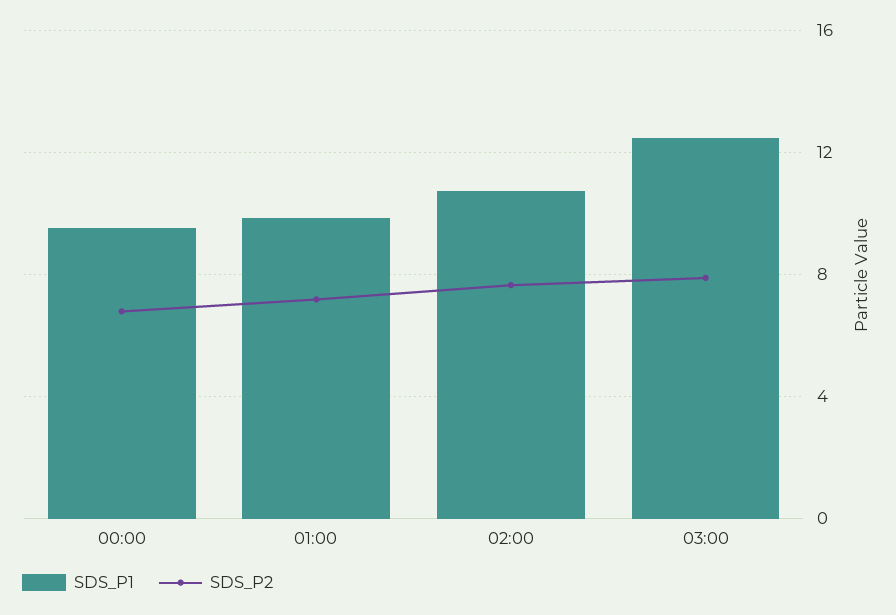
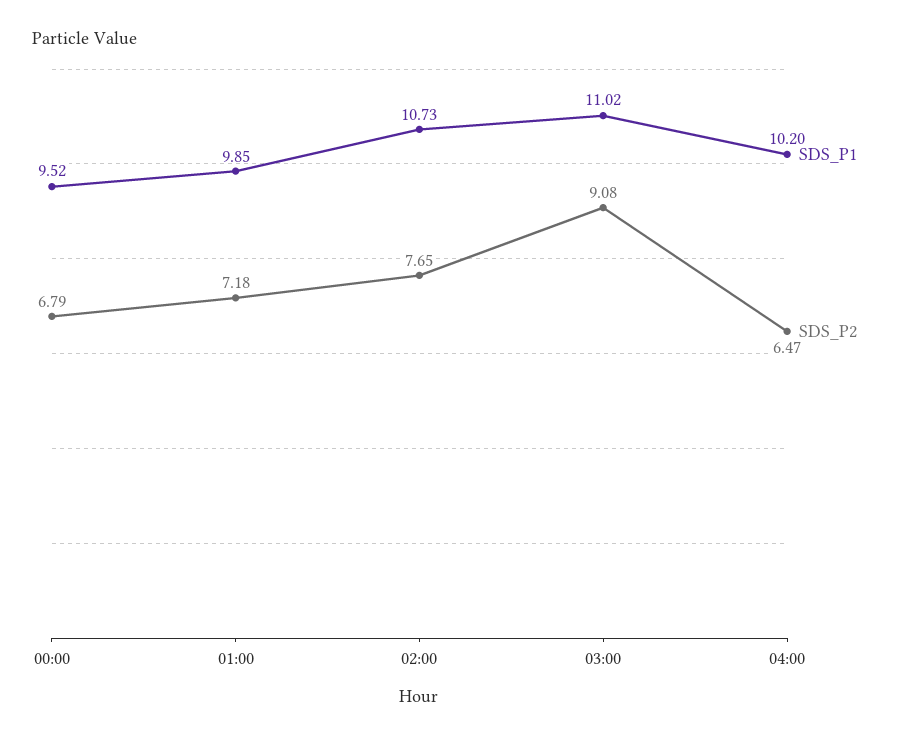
SDS_P1, 03:00: 12.5 -> 11.02
SDS_P2, 03:00: 8 -> 9.08
SDS_P1, 04:00: none -> 10.2
SDS_P2, 04:00: none -> 6.47

